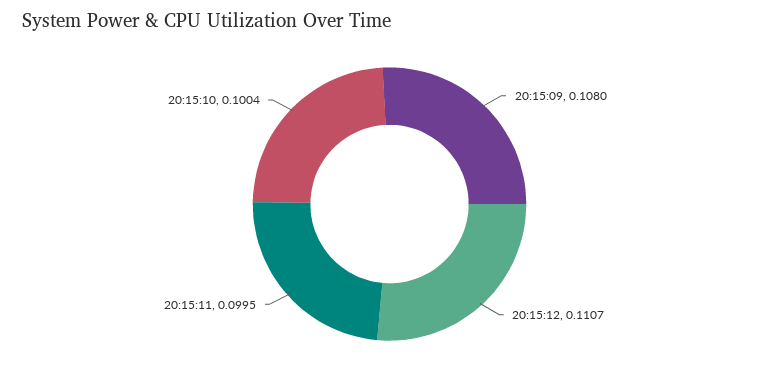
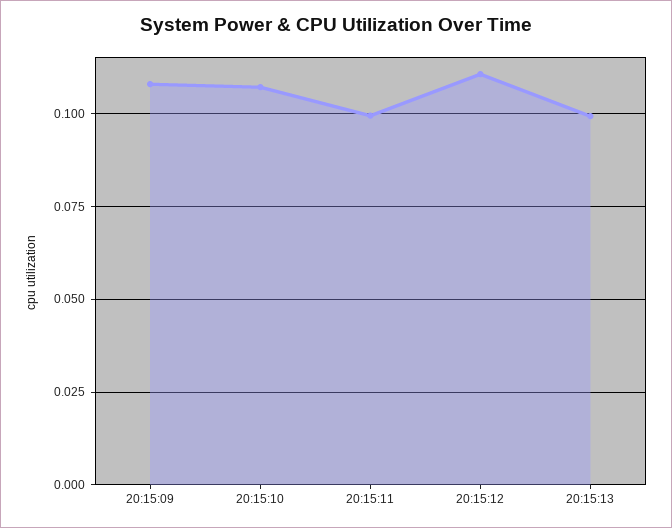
20:15:10: 0.1004 -> 0.1075
20:15:13: none -> 0.1

